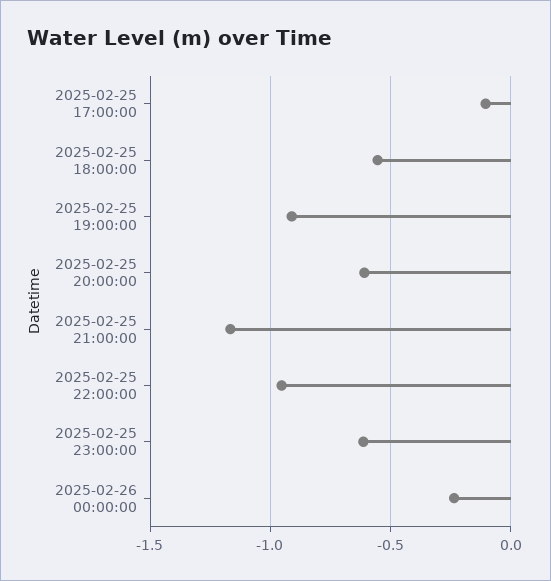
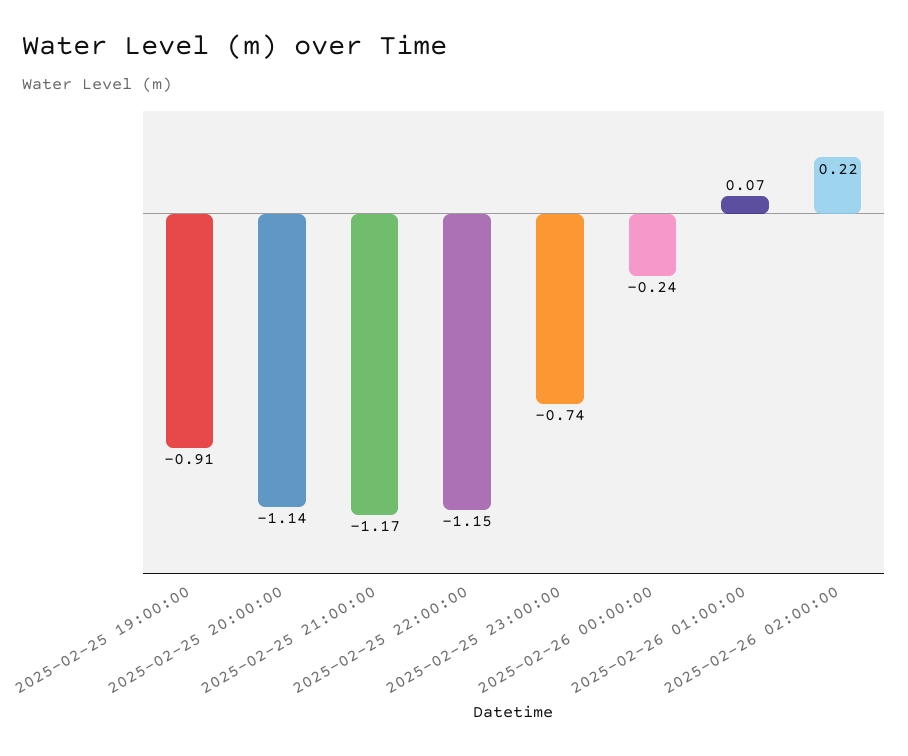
2025-02-25 17:00:00: -0.1 -> none
2025-02-25 18:00:00: -0.55 -> none
2025-02-25 20:00:00: -0.6 -> -1.14
2025-02-25 22:00:00: -0.95 -> -1.15
2025-02-25 23:00:00: -0.6 -> -0.74
2025-02-26 01:00:00: none -> 0.07
2025-02-26 02:00:00: none -> 0.22

